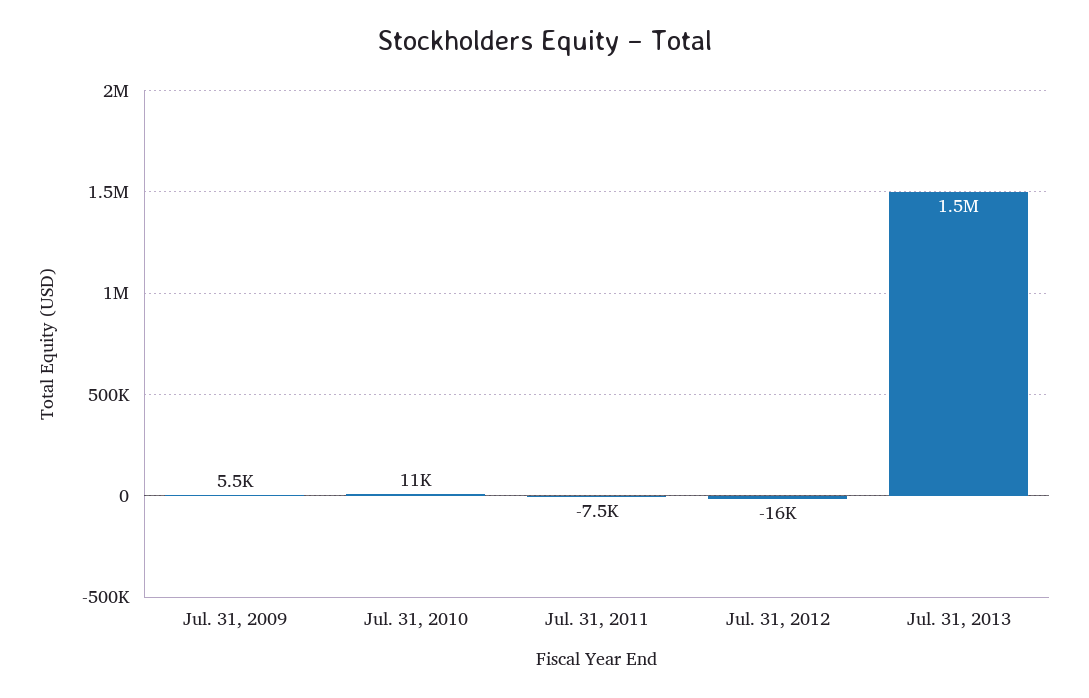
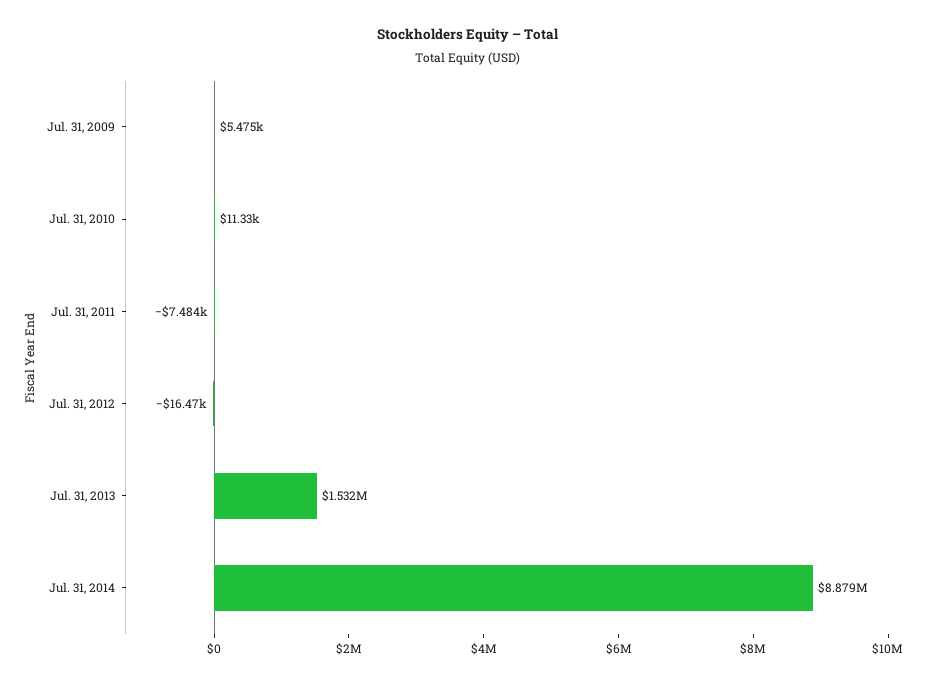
Jul. 31, 2014: none -> 8879000

